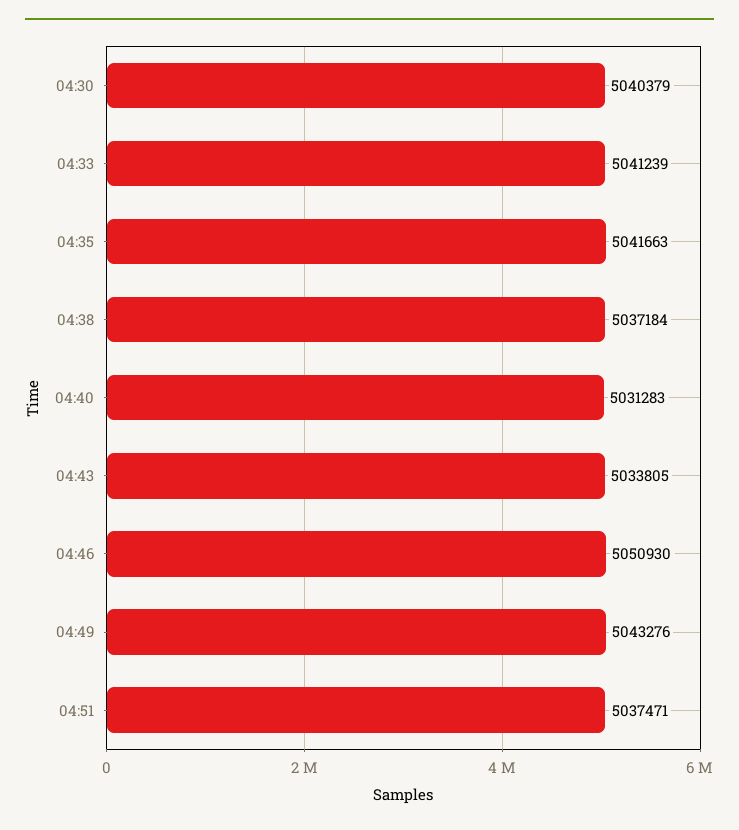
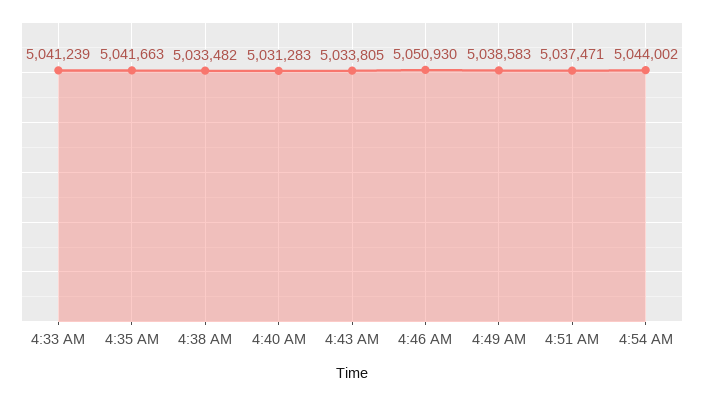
04:30: 5040379 -> none
04:38: 5037184 -> 5033482
04:49: 5043276 -> 5038583
4:54 AM: none -> 5044002

